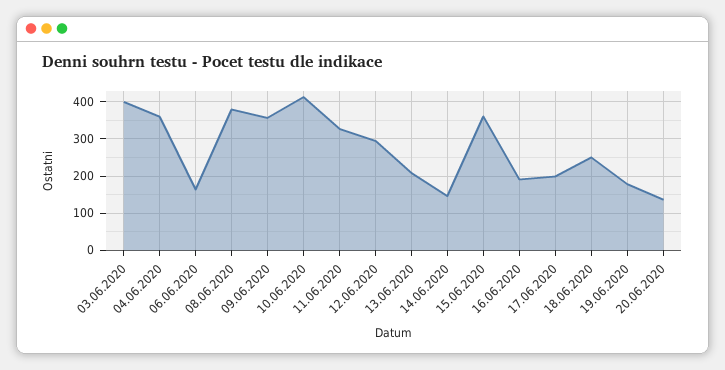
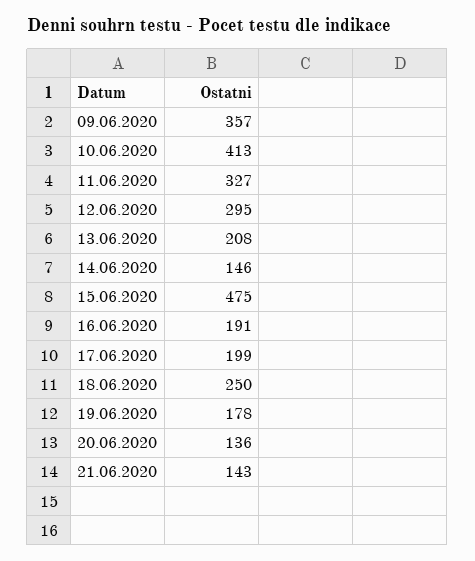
03.06.2020: 400 -> none
04.06.2020: 360 -> none
06.06.2020: 160 -> none
08.06.2020: 380 -> none
15.06.2020: 360 -> 475
21.06.2020: none -> 143

